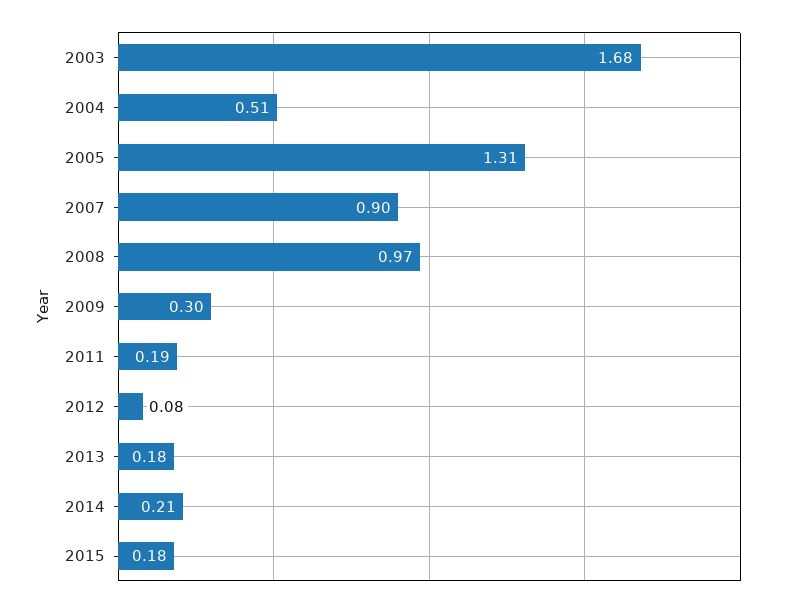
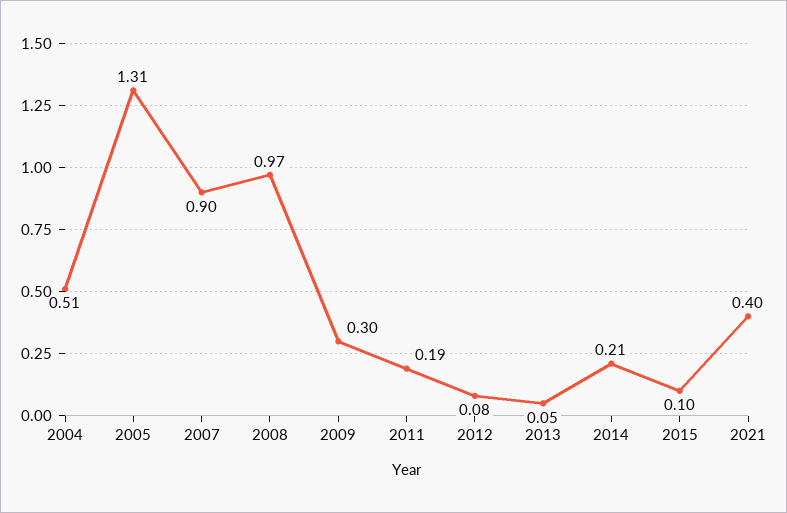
2003: 1.68 -> none
2013: 0.18 -> 0.05
2015: 0.18 -> 0.1
2021: none -> 0.4

